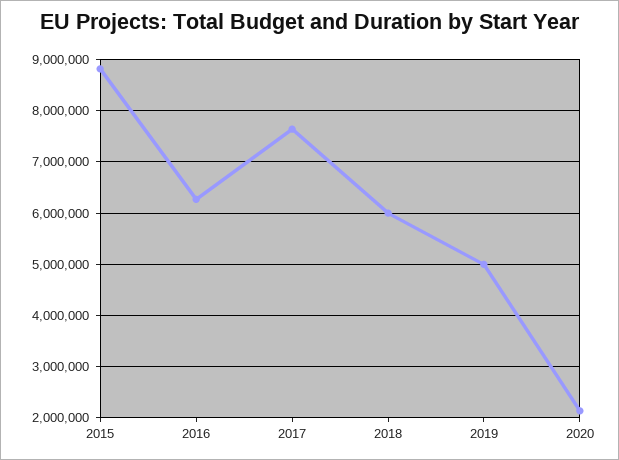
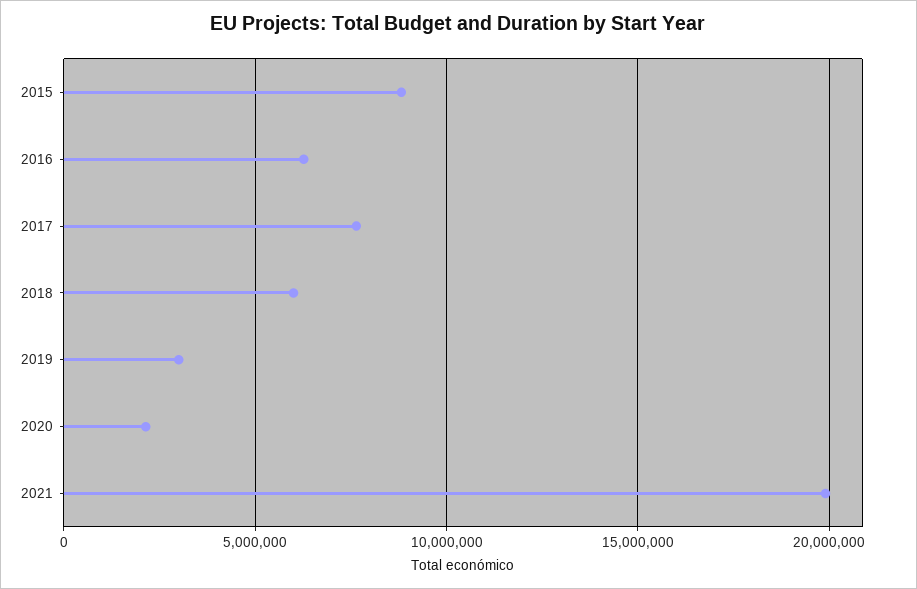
2019: 5000000 -> 3000000
2021: none -> 20000000

